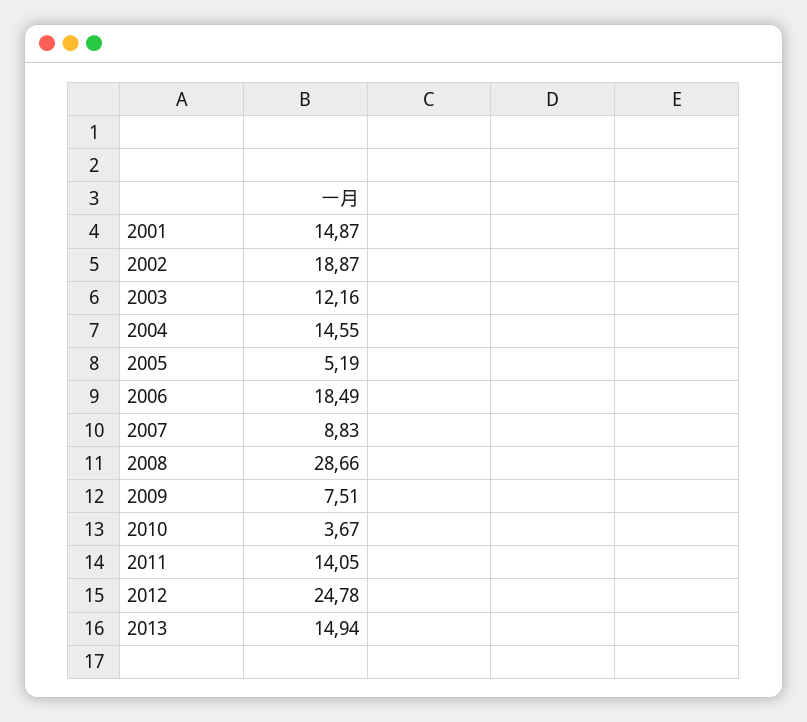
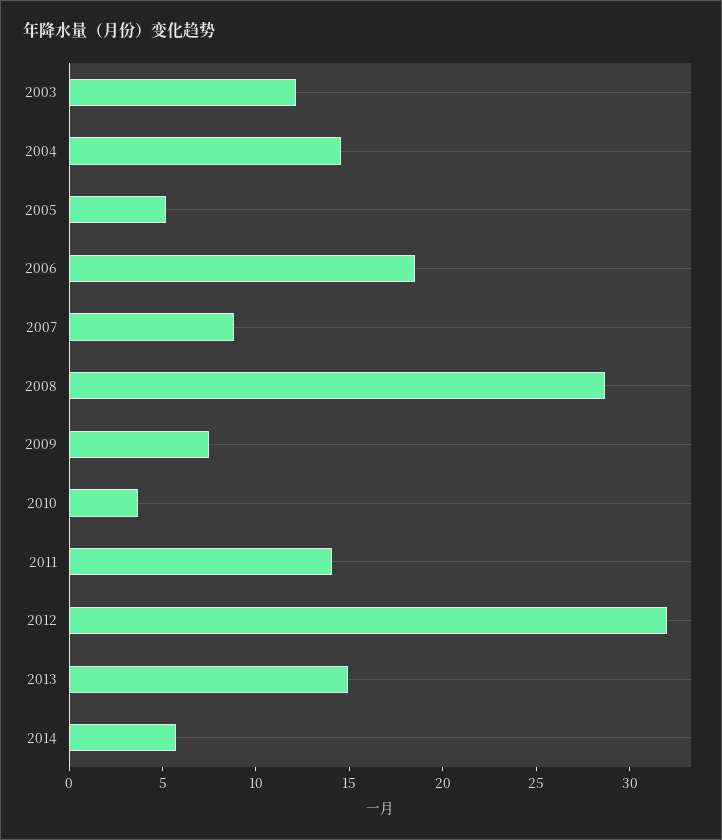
2001: 14.87 -> none
2002: 18.87 -> none
2012: 24.78 -> 32
2014: none -> 6

